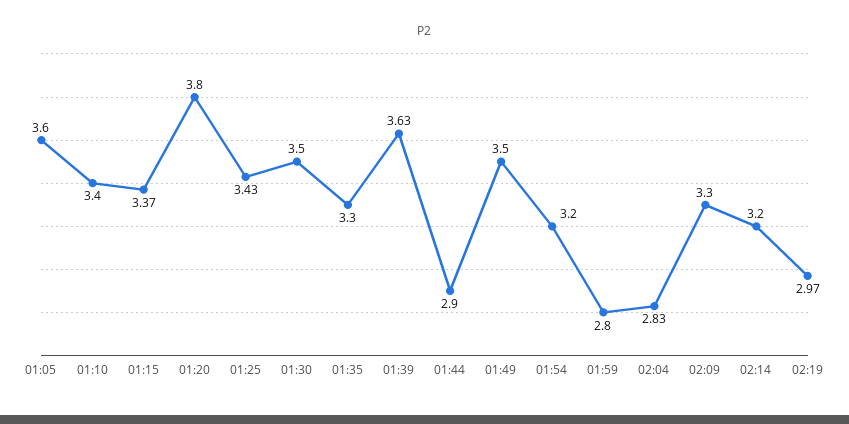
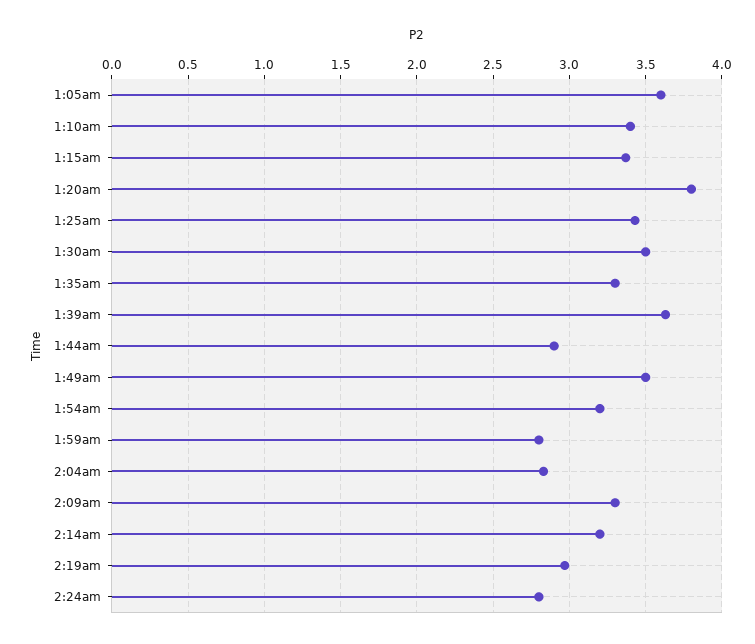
2:24am: none -> 2.8

